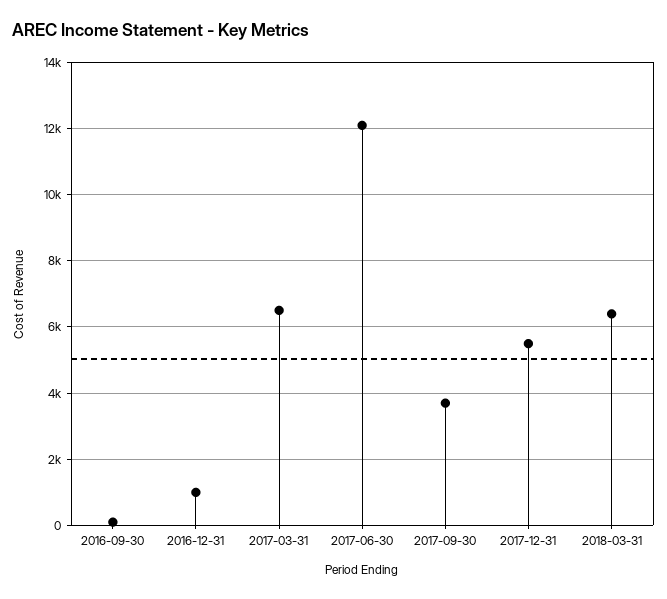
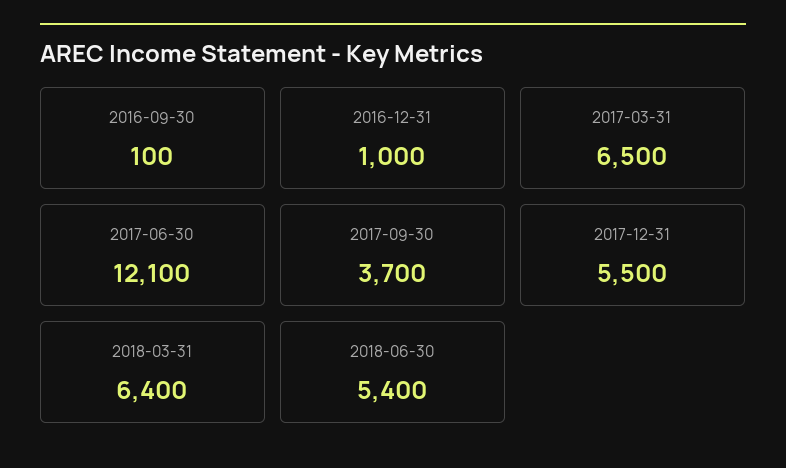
2018-06-30: none -> 5400

